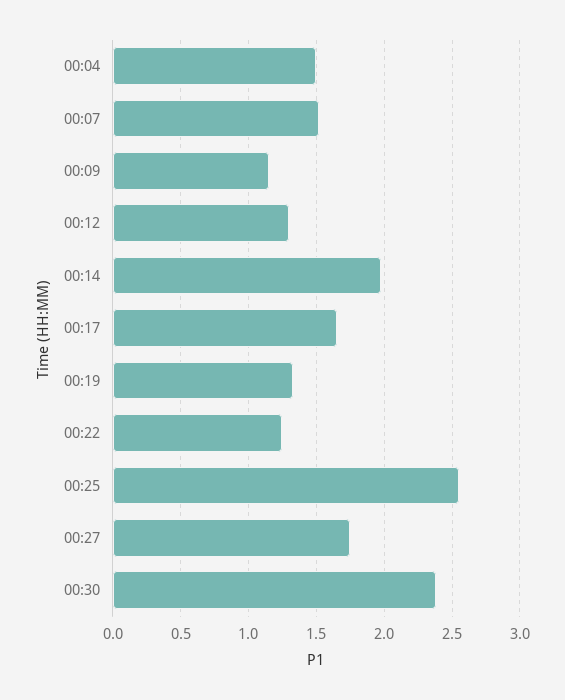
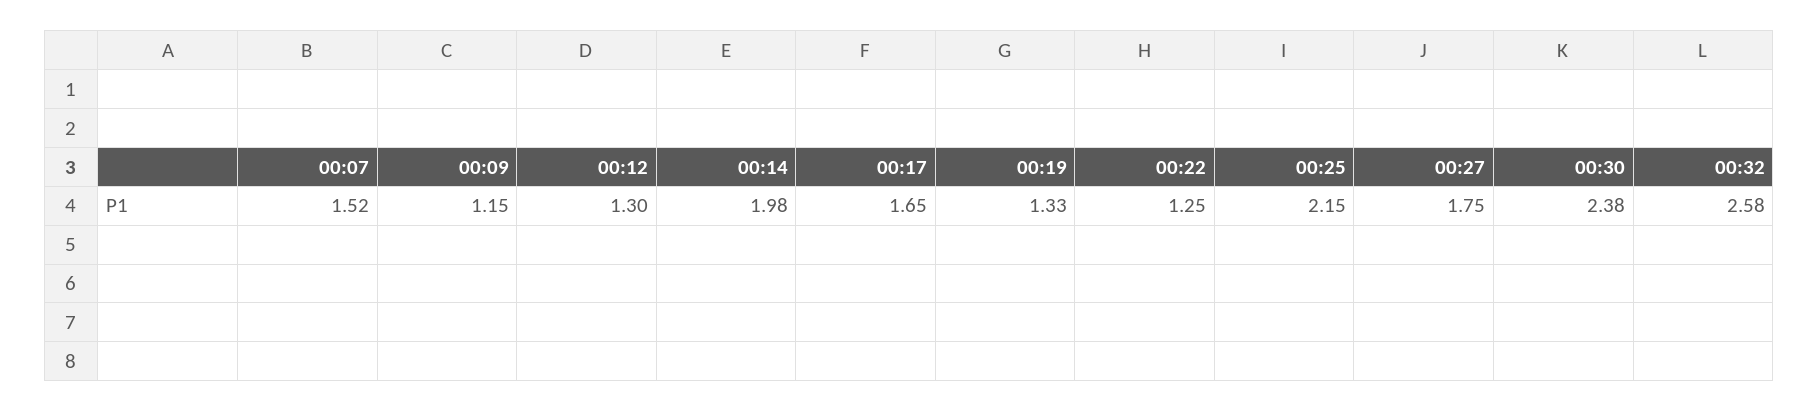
00:04: 1.5 -> none
00:25: 2.55 -> 2.15
00:32: none -> 2.58

